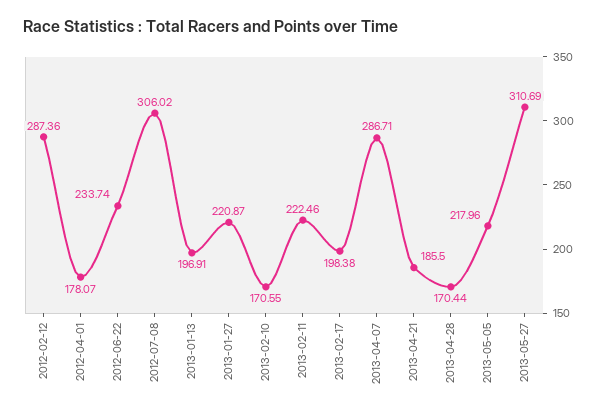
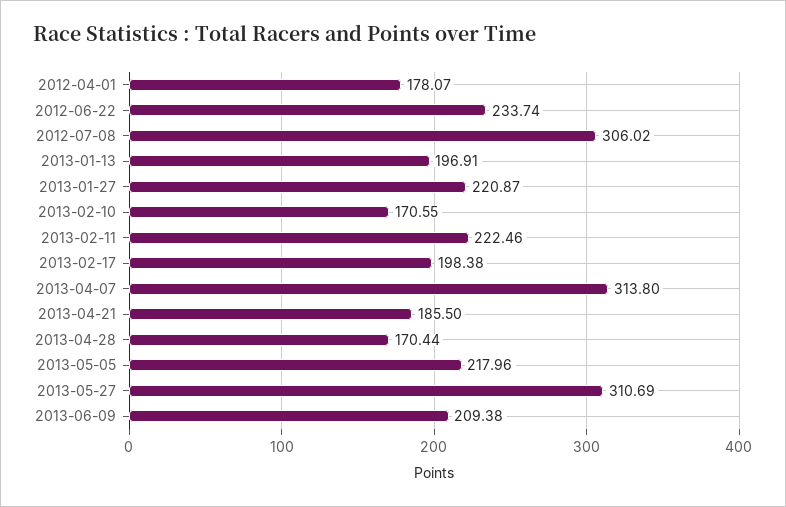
2012-02-12: 287.36 -> none
2013-04-07: 286.71 -> 313.8
2013-06-09: none -> 209.38

